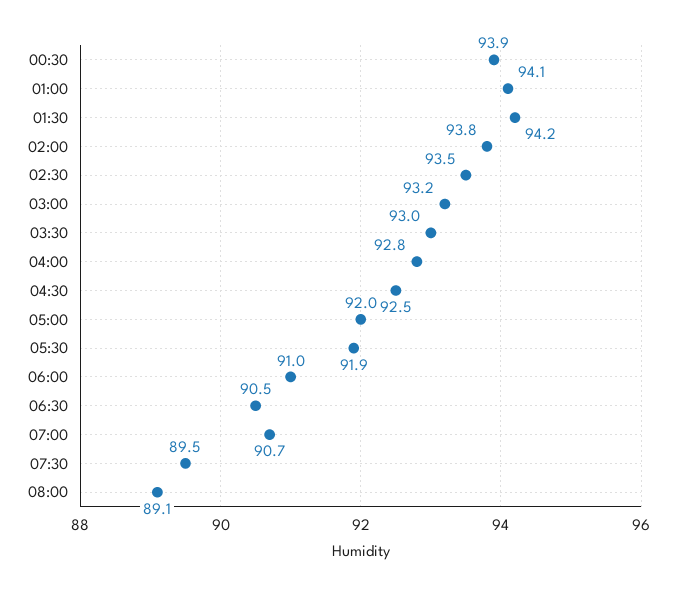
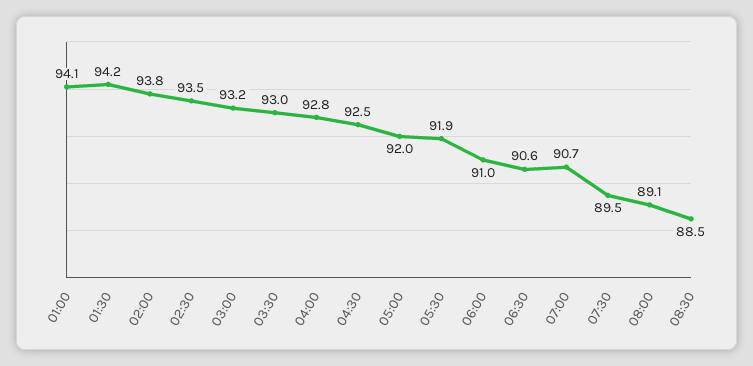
00:30: 93.9 -> none
06:30: 90.5 -> 90.6
08:30: none -> 88.5

